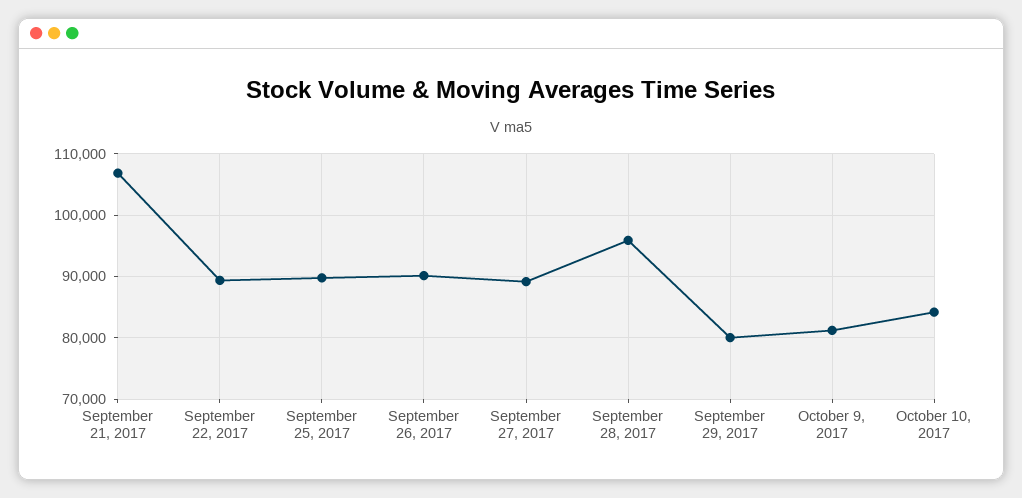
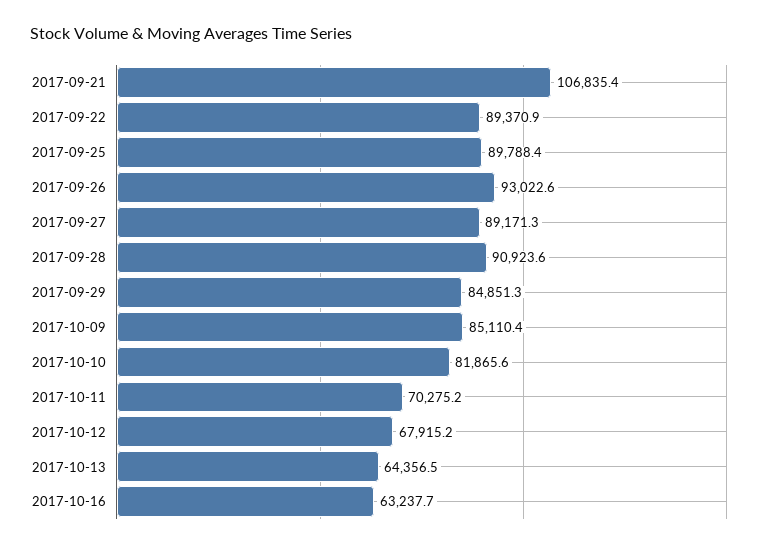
September 26, 2017: 90000 -> 93022.6
September 28, 2017: 96000 -> 90923.6
September 29, 2017: 80000 -> 84851.3
October 9, 2017: 81000 -> 85110.4
October 10, 2017: 84000 -> 81865.6
2017-10-11: none -> 70275.2
2017-10-12: none -> 67915.2
2017-10-13: none -> 64356.5
2017-10-16: none -> 63237.7

